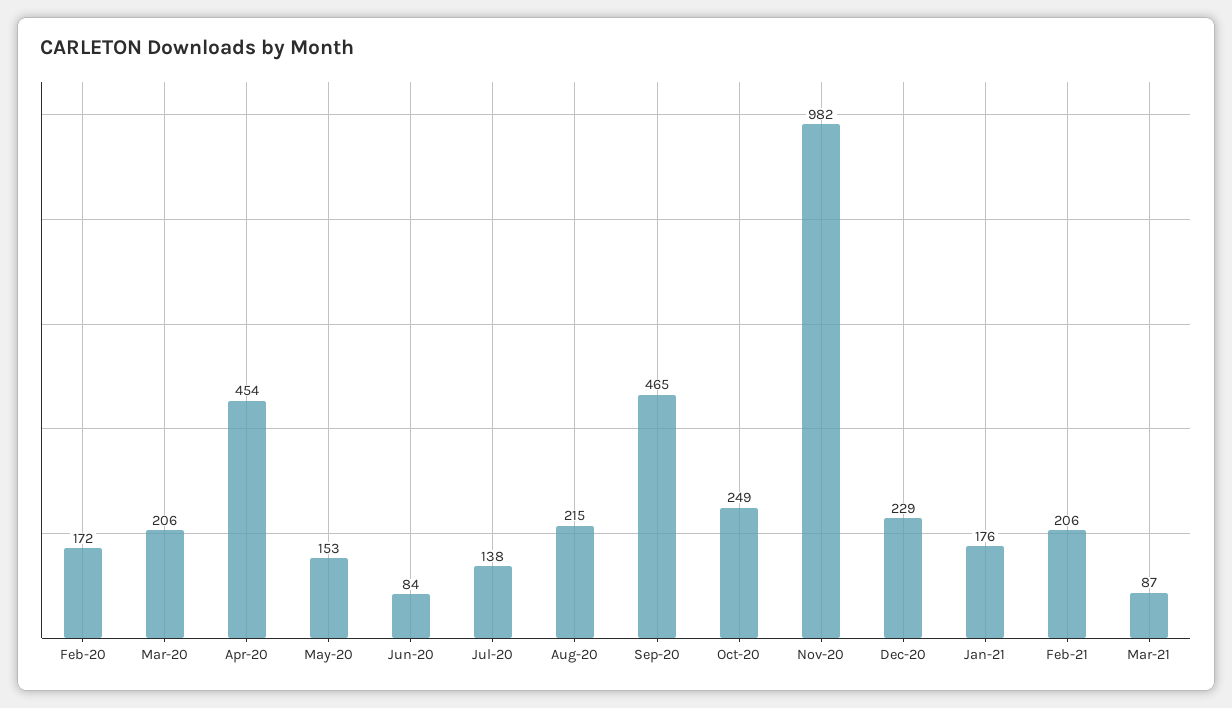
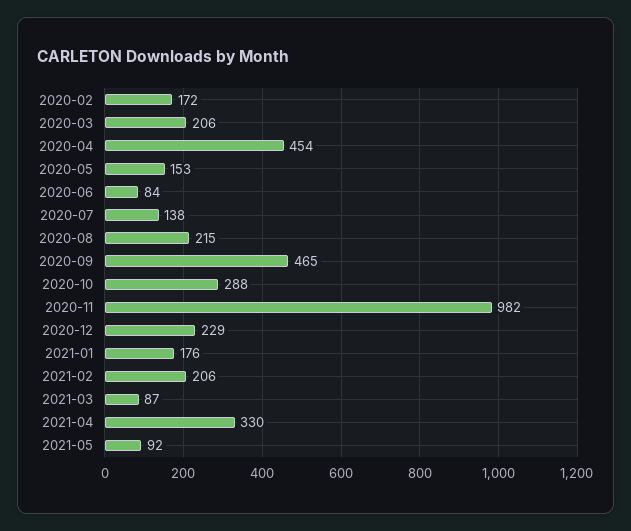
Oct-20: 249 -> 288
2021-04: none -> 330
2021-05: none -> 92

